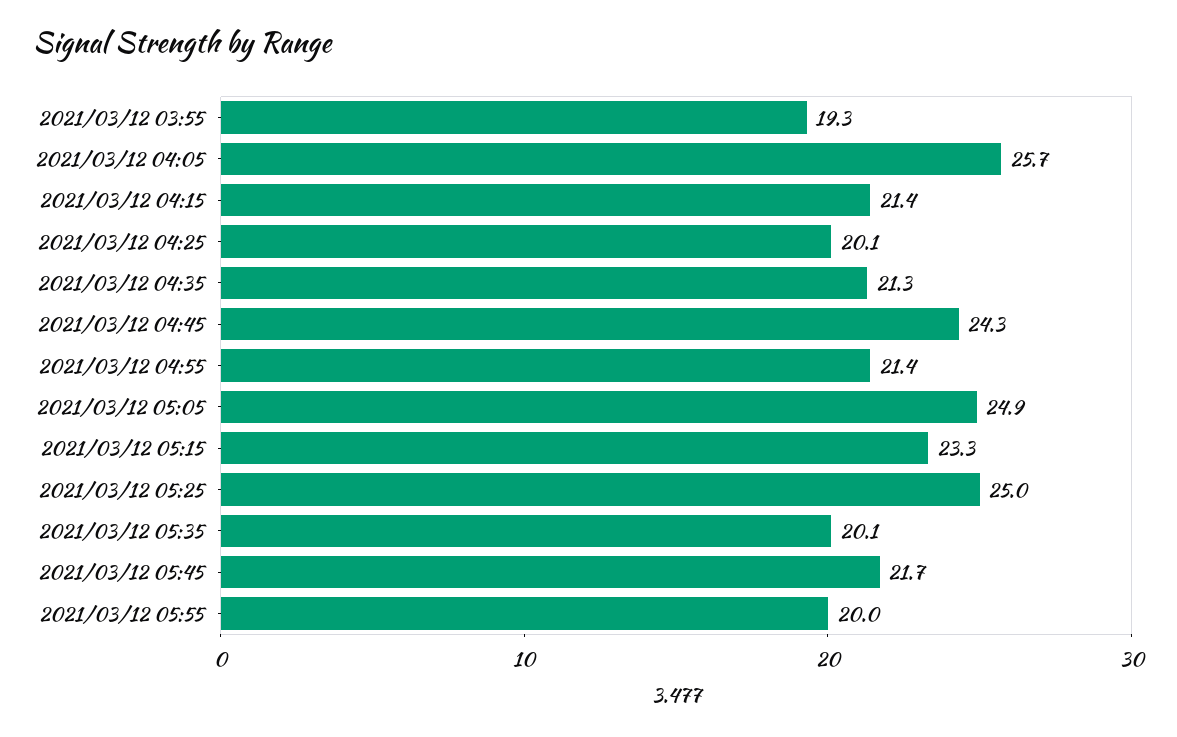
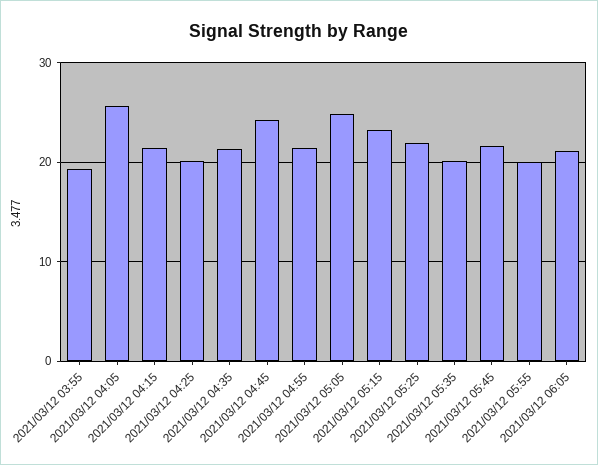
2021/03/12 05:25: 25 -> 22
2021/03/12 06:05: none -> 21

